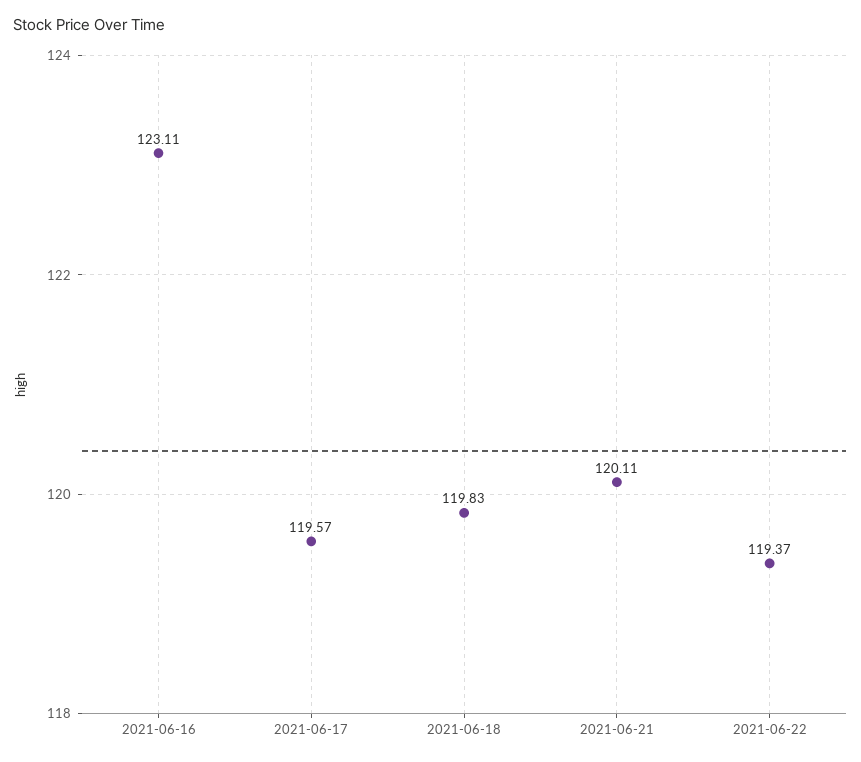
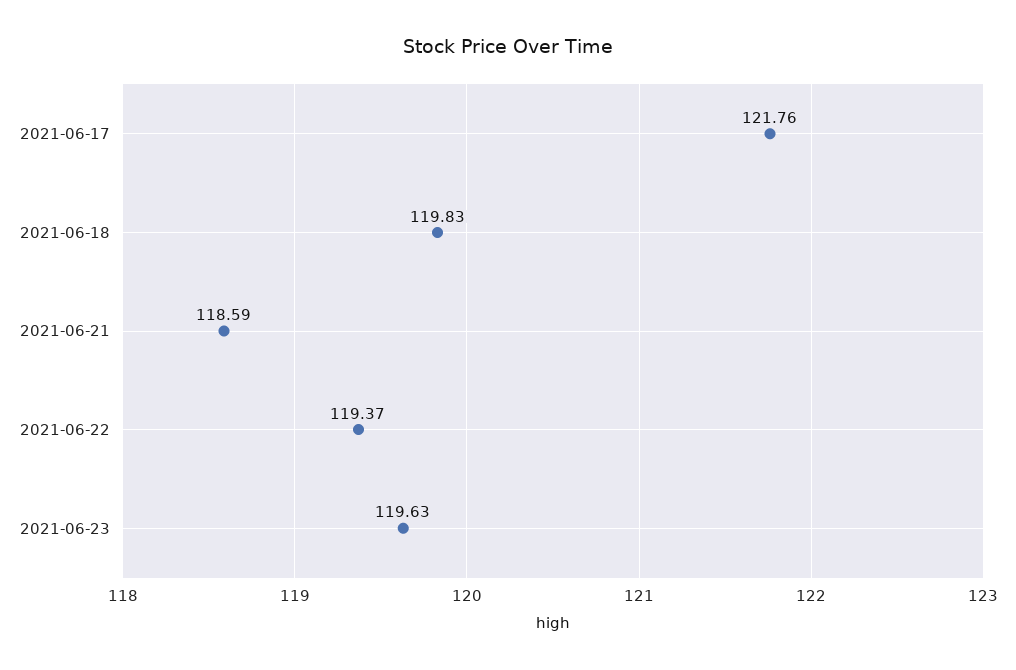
2021-06-16: 123.11 -> none
2021-06-17: 119.57 -> 121.76
2021-06-21: 120.11 -> 118.59
2021-06-23: none -> 119.63

